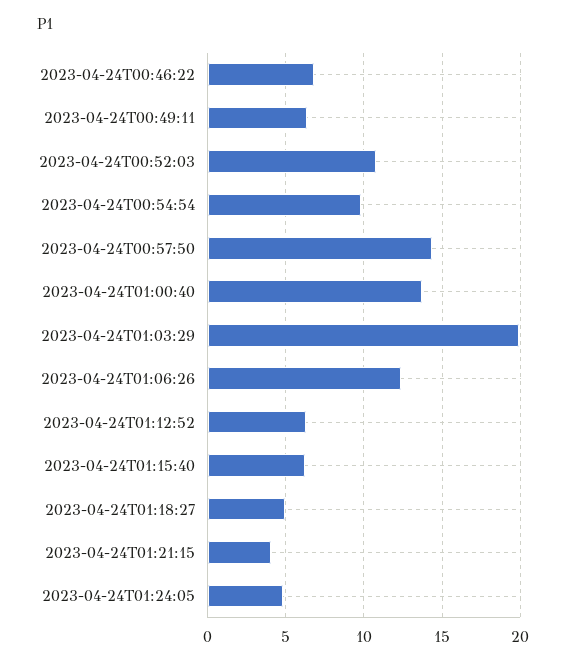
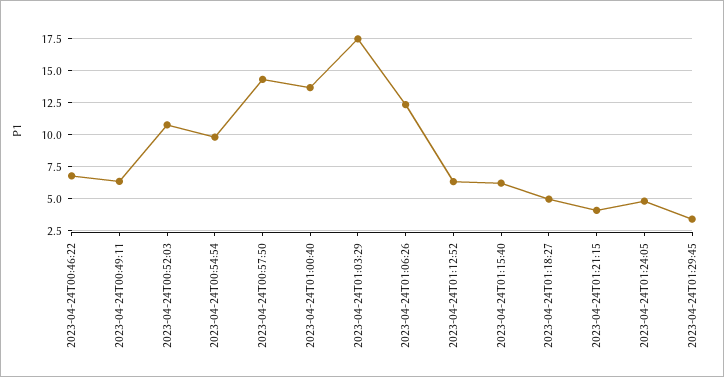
2023-04-24T01:03:29: 20 -> 17.5
2023-04-24T01:29:45: none -> 3.5

